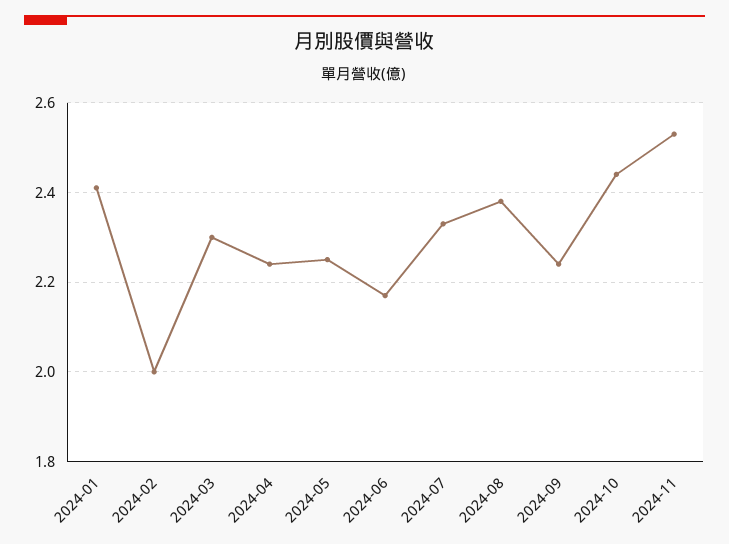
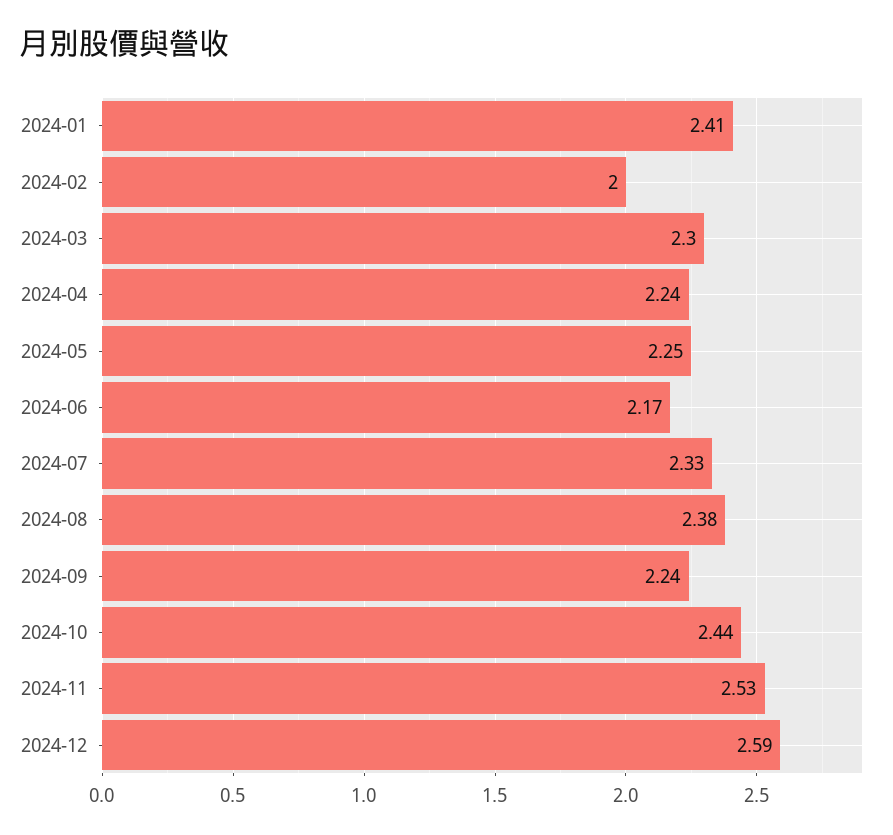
2024-12: none -> 2.59

